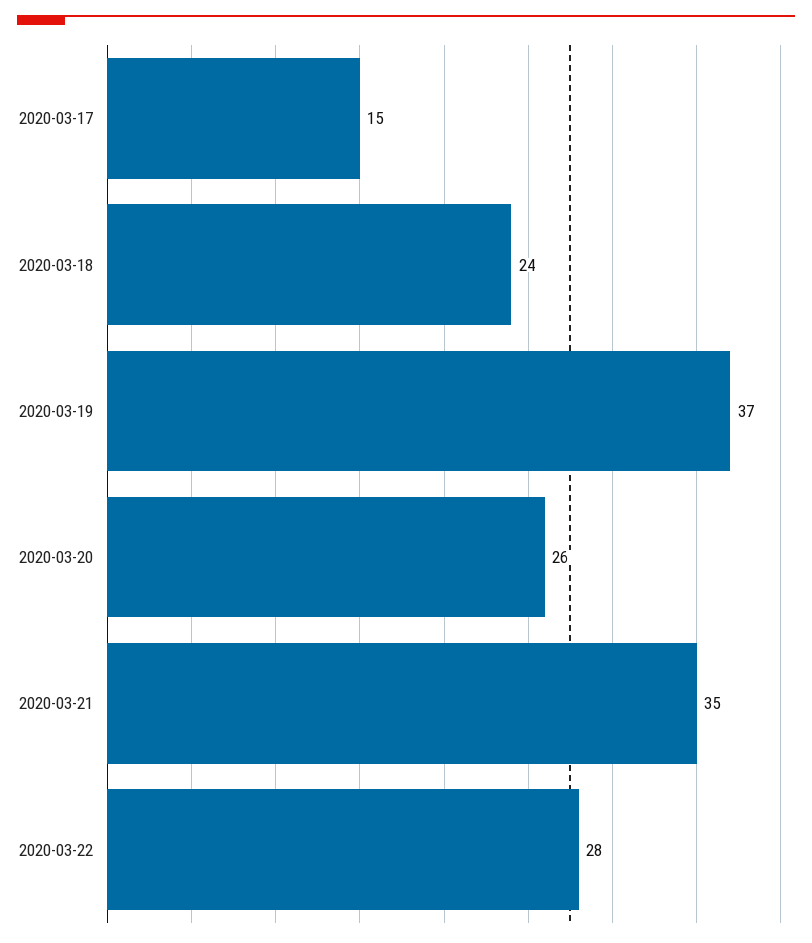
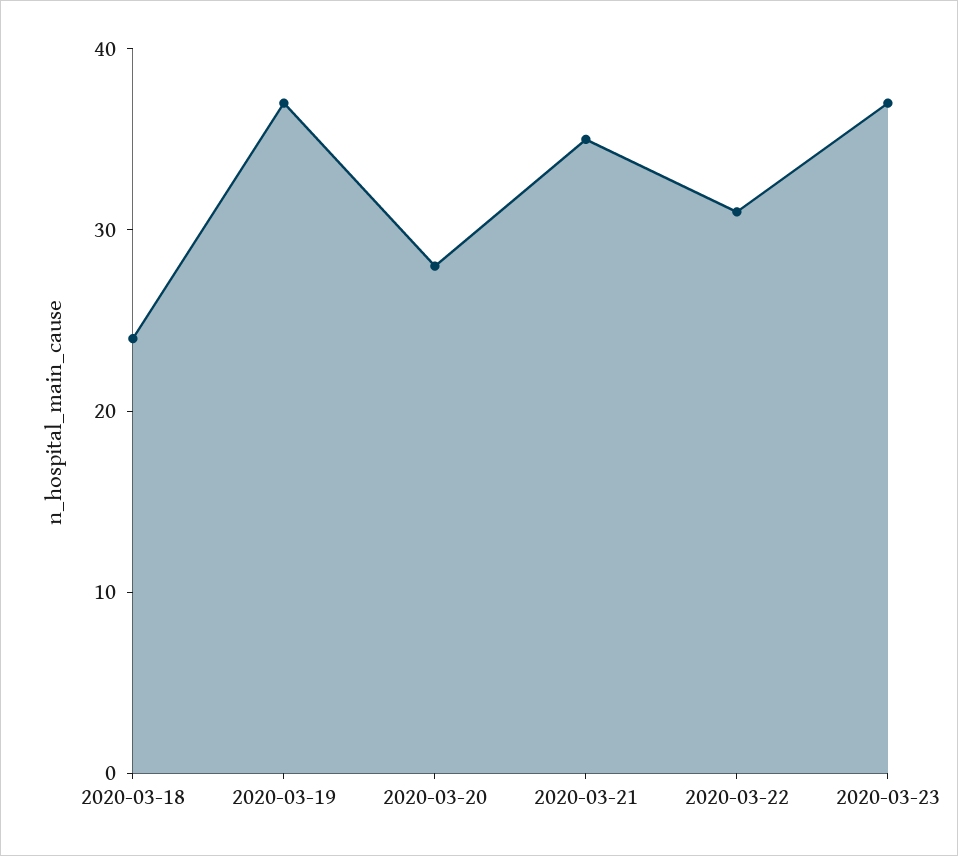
2020-03-17: 15 -> none
2020-03-20: 26 -> 28
2020-03-22: 28 -> 31
2020-03-23: none -> 37

